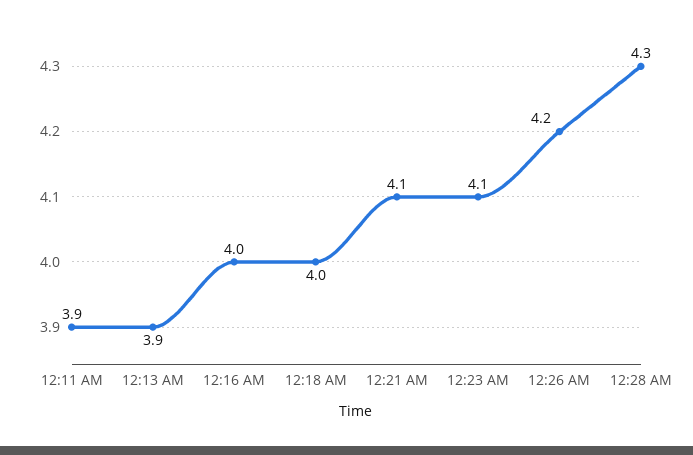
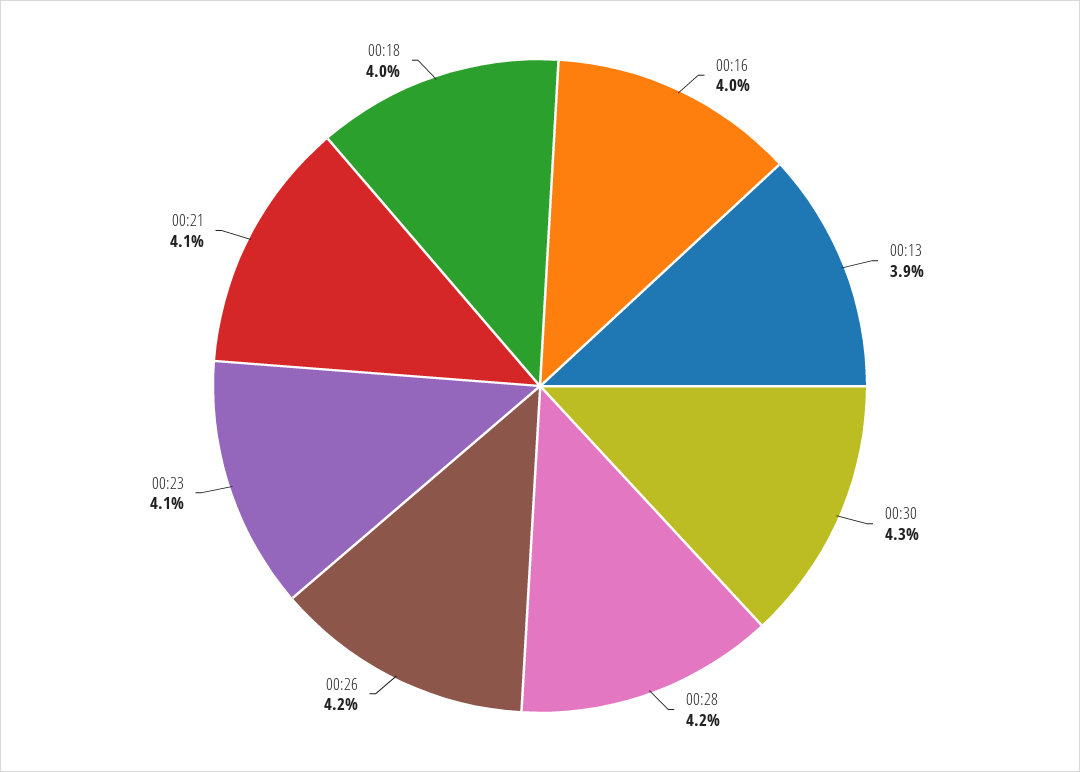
12:11 AM: 3.9 -> none
12:28 AM: 4.3 -> 4.2
00:30: none -> 4.3

